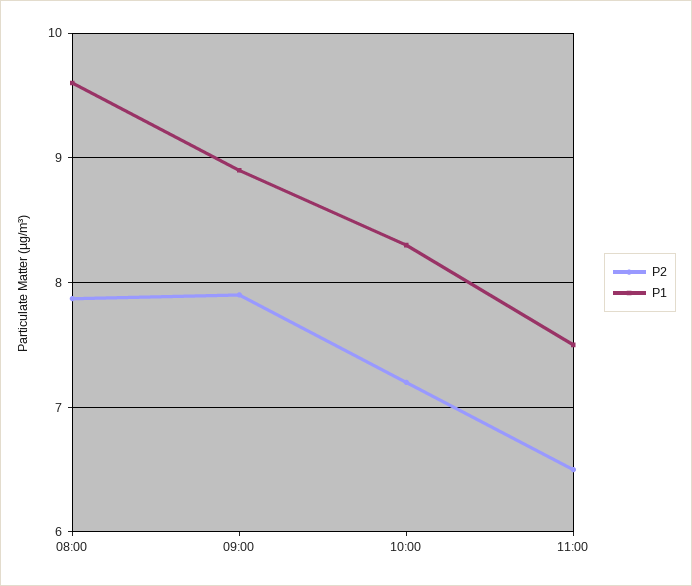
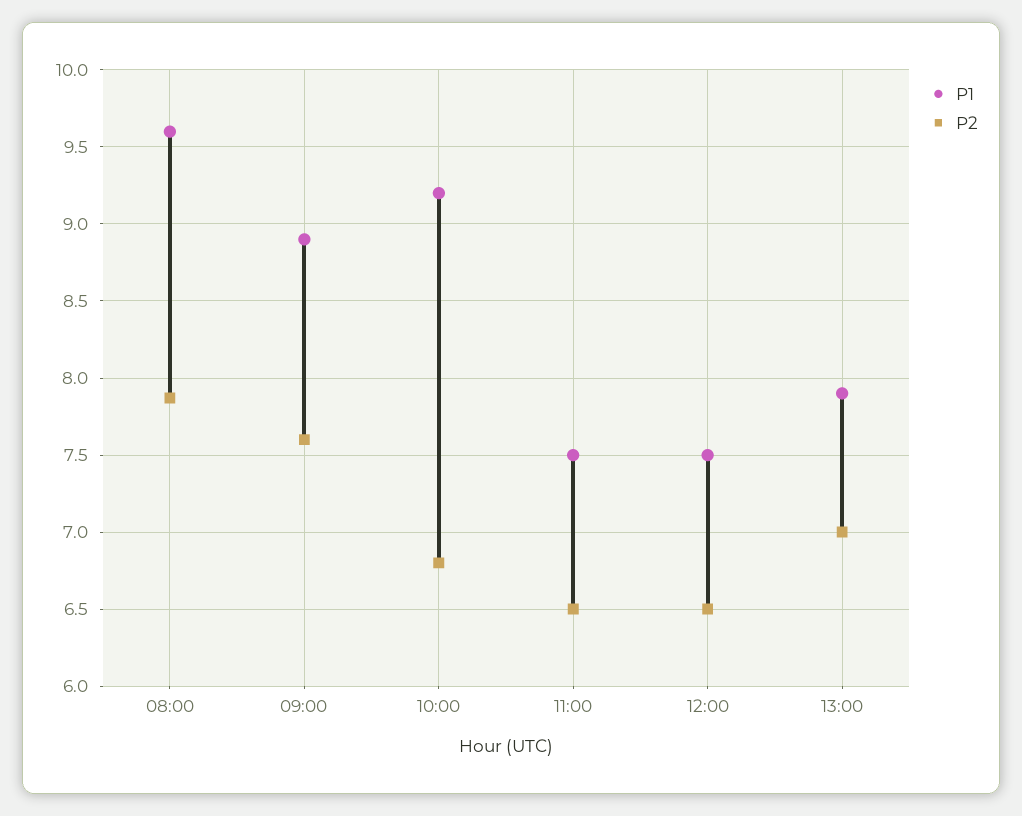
P2, 09:00: 7.9 -> 7.6
P2, 10:00: 7.2 -> 6.8
P1, 10:00: 8.3 -> 9.2
P1, 12:00: none -> 7.5
P2, 12:00: none -> 6.5
P1, 13:00: none -> 7.9
P2, 13:00: none -> 7

